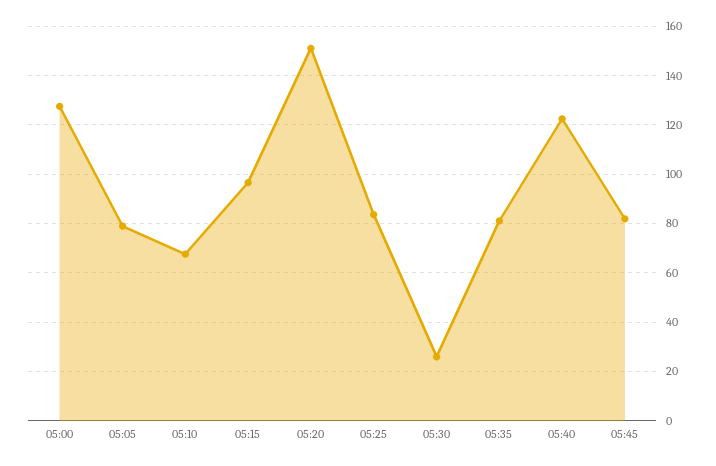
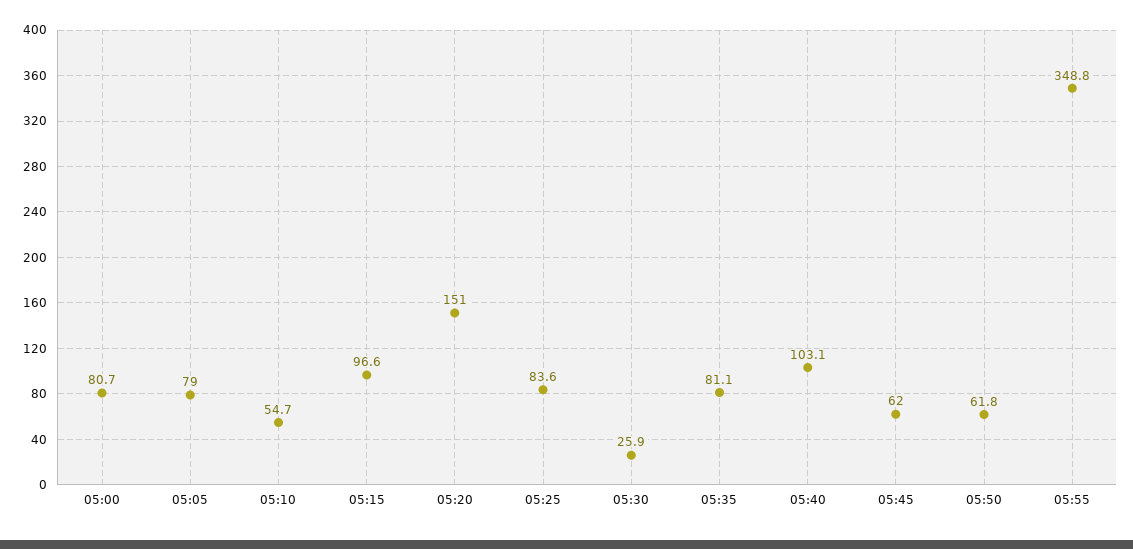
05:00: 127.5 -> 80.7
05:10: 67.5 -> 54.7
05:40: 122.5 -> 103.1
05:45: 82.5 -> 62
05:50: none -> 61.8
05:55: none -> 348.8

